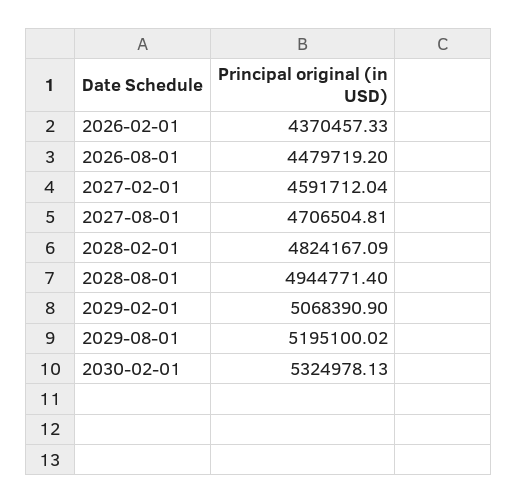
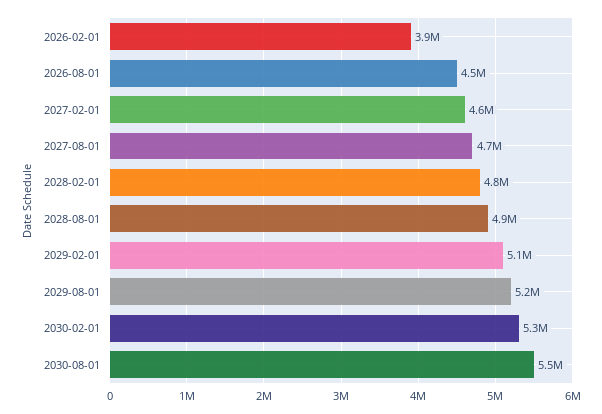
2026-02-01: 4370457.33 -> 3900000
2030-08-01: none -> 5500000

